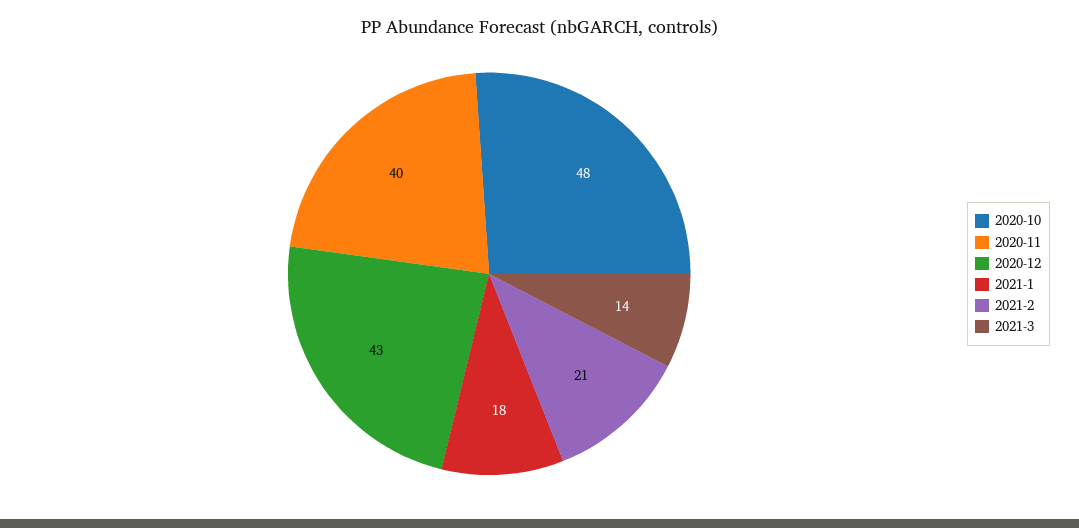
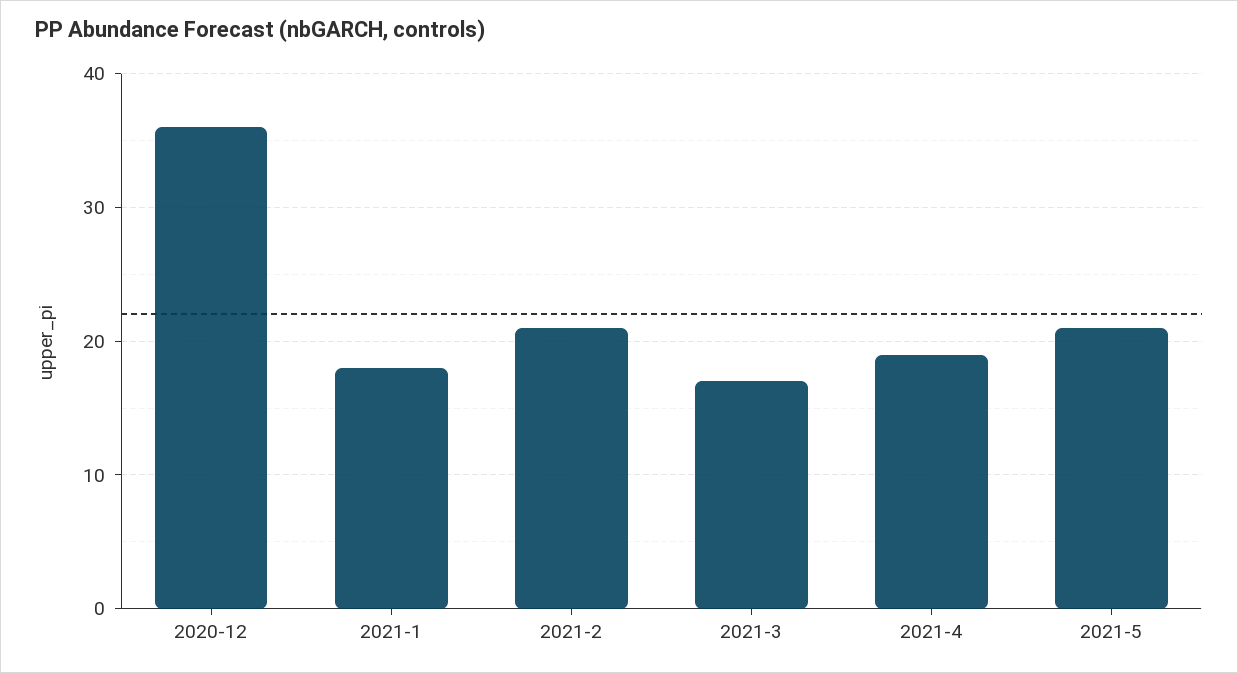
2020-10: 48 -> none
2020-11: 40 -> none
2020-12: 43 -> 36
2021-3: 14 -> 17
2021-4: none -> 19
2021-5: none -> 21

